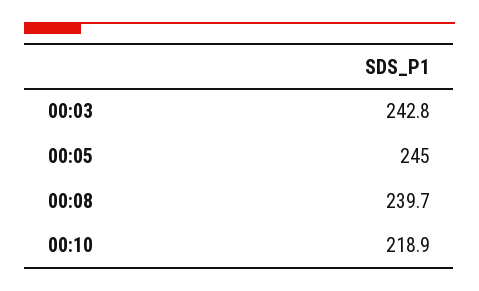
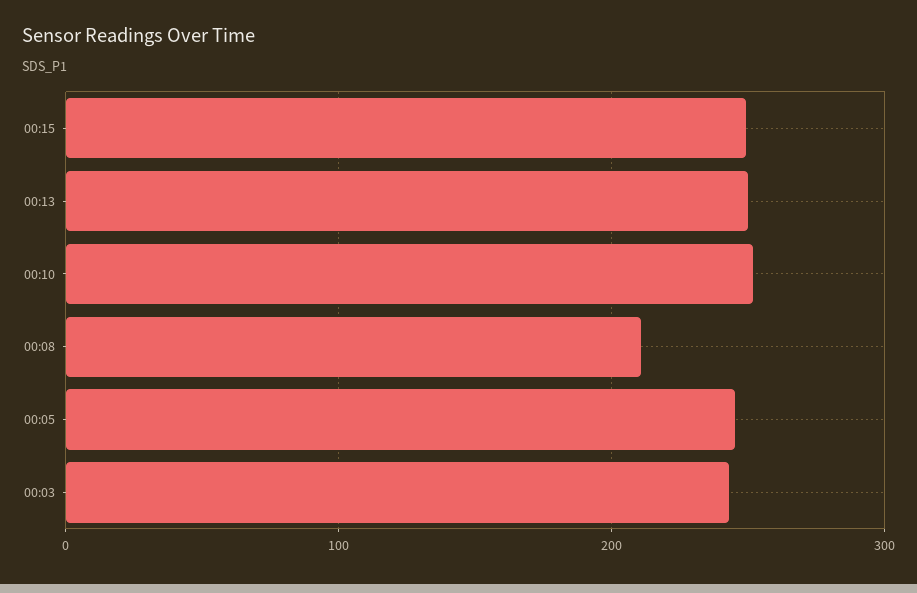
00:08: 239.7 -> 210
00:10: 218.9 -> 250
00:15: none -> 250
00:13: none -> 250

